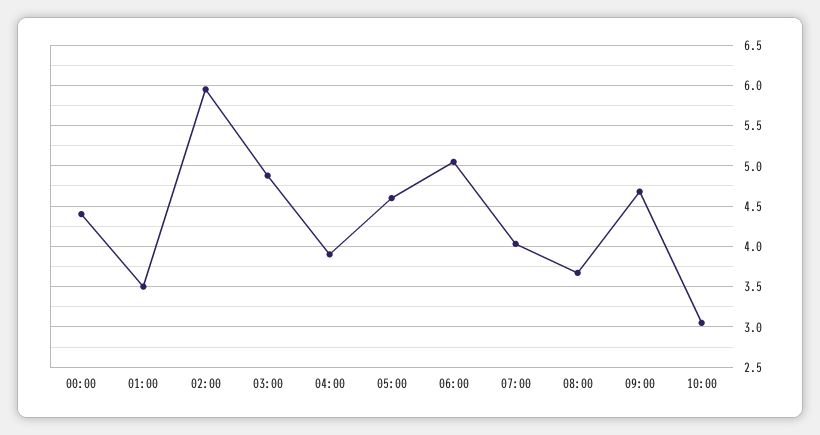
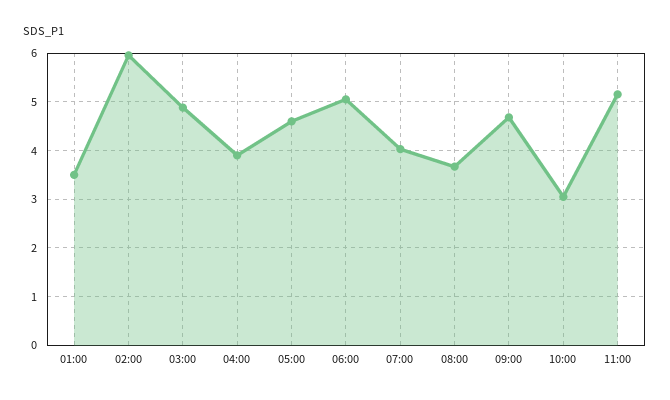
00:00: 4.4 -> none
11:00: none -> 5.2

